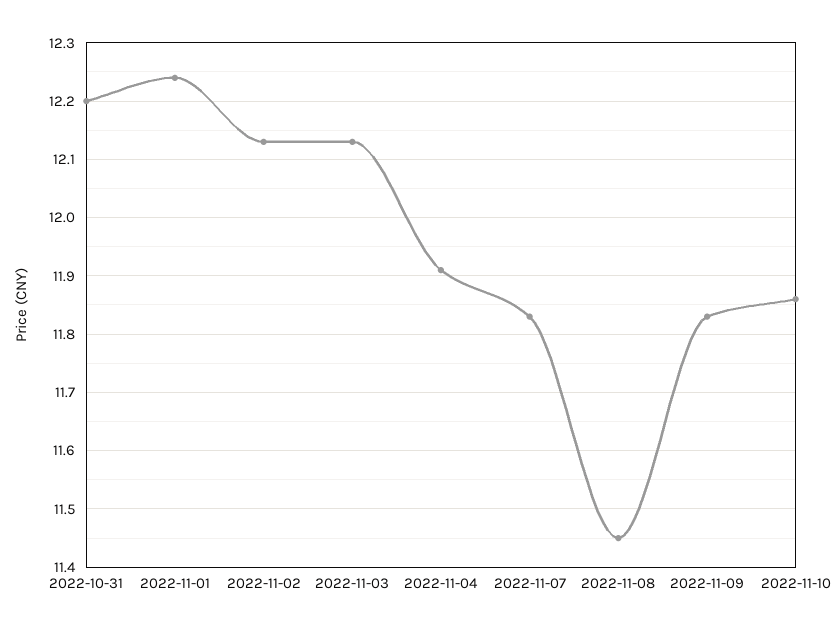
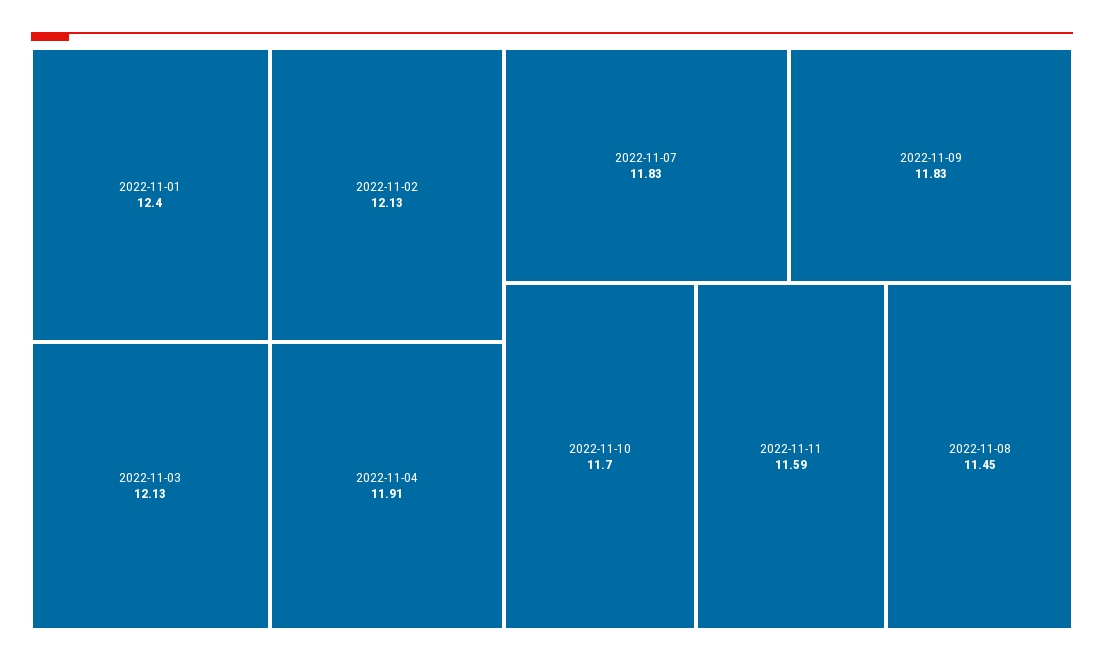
2022-10-31: 12.2 -> none
2022-11-01: 12.25 -> 12.4
2022-11-10: 11.85 -> 11.7
2022-11-11: none -> 11.59

